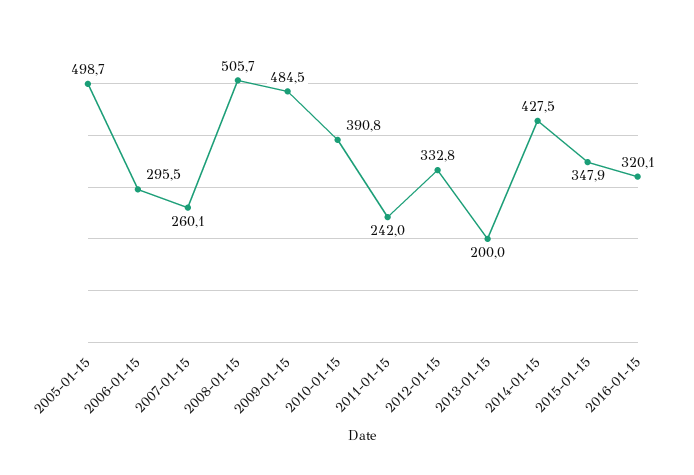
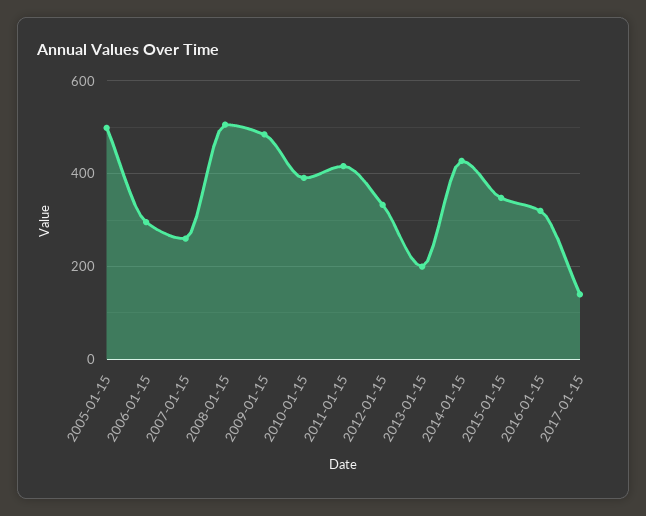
2011-01-15: 242 -> 420
2017-01-15: none -> 140

